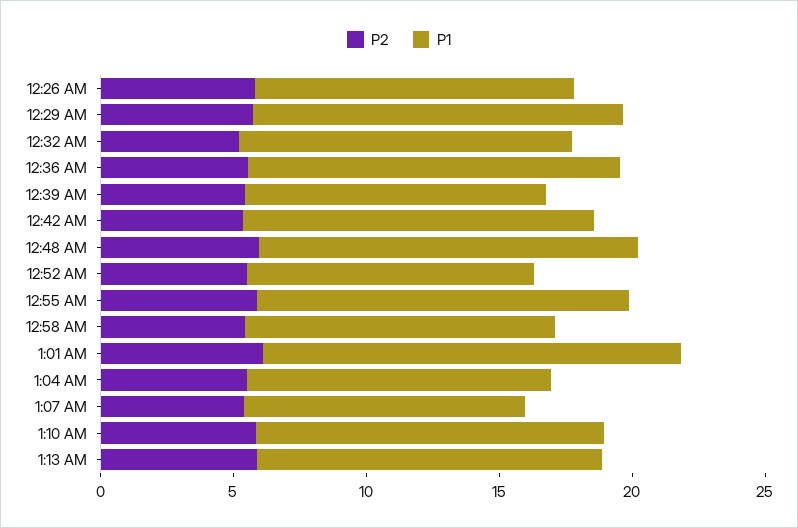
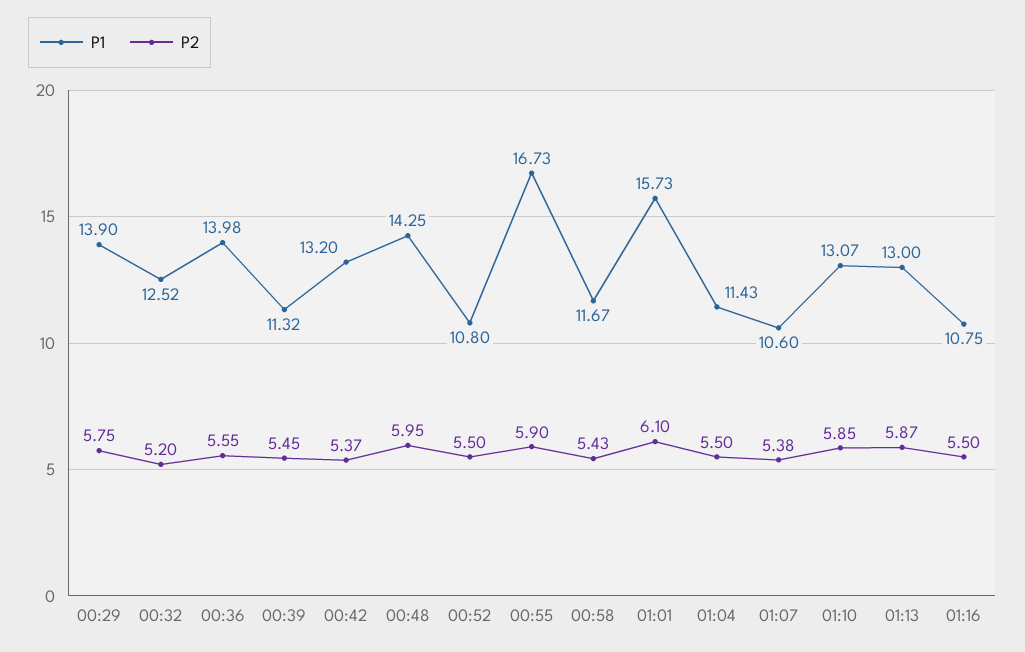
P2, 12:26 AM: 6 -> none
P1, 12:26 AM: 12 -> none
P1, 12:55 AM: 14 -> 16.73
P1, 01:16: none -> 10.75
P2, 01:16: none -> 5.5

